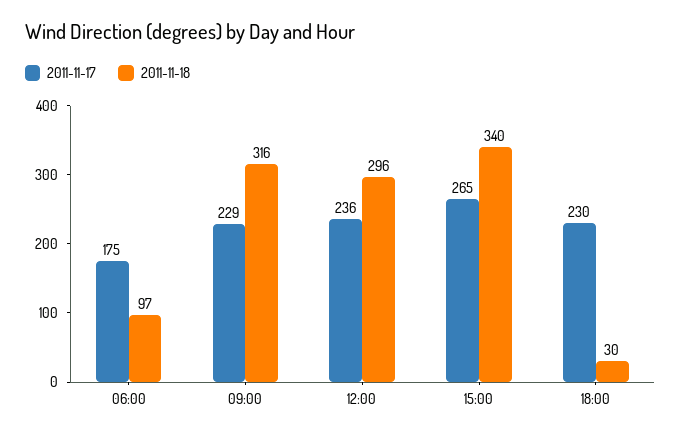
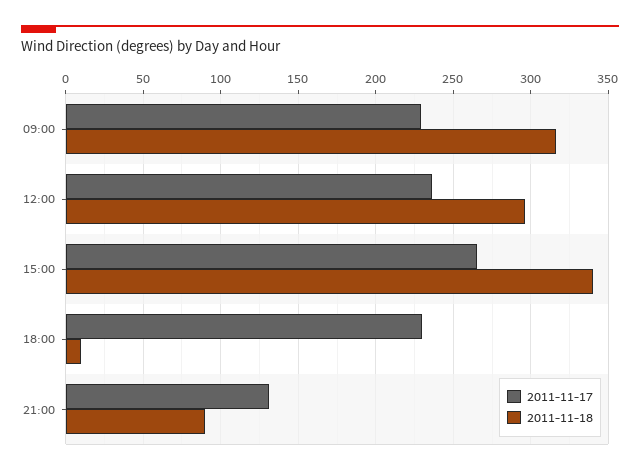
2011-11-17, 06:00: 175 -> none
2011-11-18, 06:00: 97 -> none
2011-11-18, 18:00: 30 -> 10
2011-11-17, 21:00: none -> 130
2011-11-18, 21:00: none -> 90

